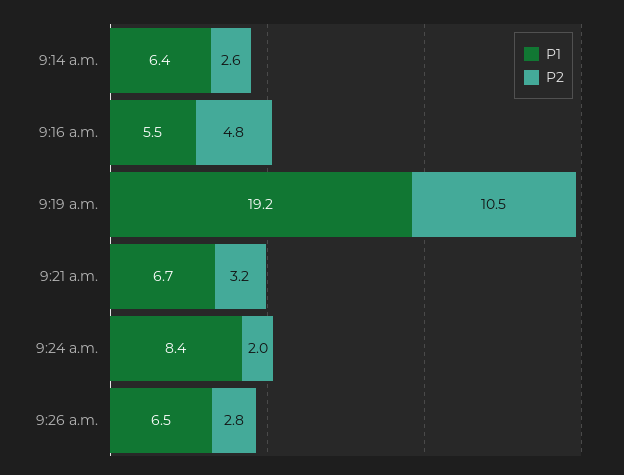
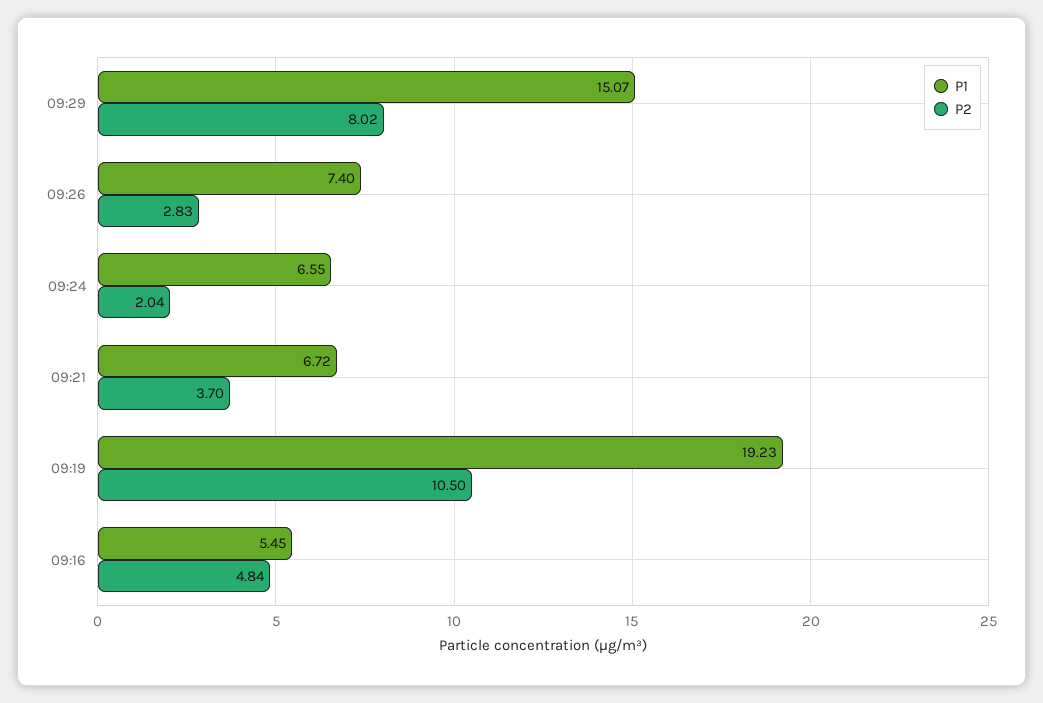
P1, 9:14 a.m.: 6.4 -> none
P2, 9:14 a.m.: 2.6 -> none
P2, 9:21 a.m.: 3.2 -> 3.7
P1, 9:24 a.m.: 8.4 -> 6.55
P1, 9:26 a.m.: 6.5 -> 7.4
P1, 09:29: none -> 15.07
P2, 09:29: none -> 8.02

